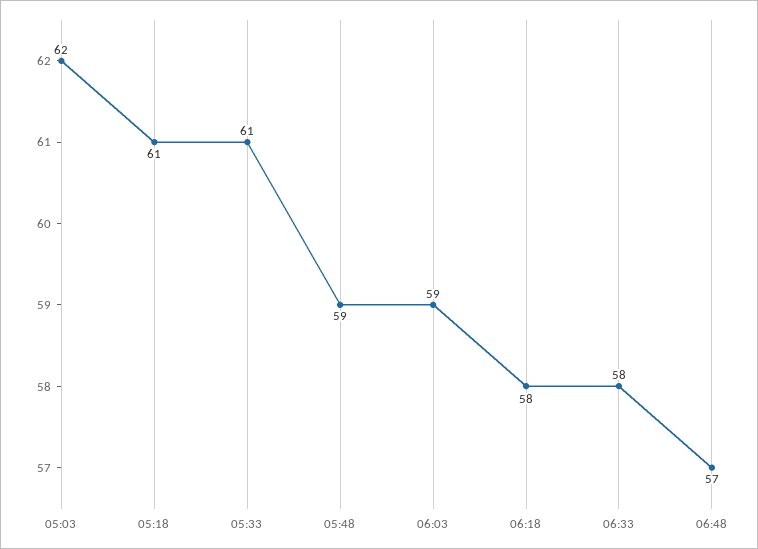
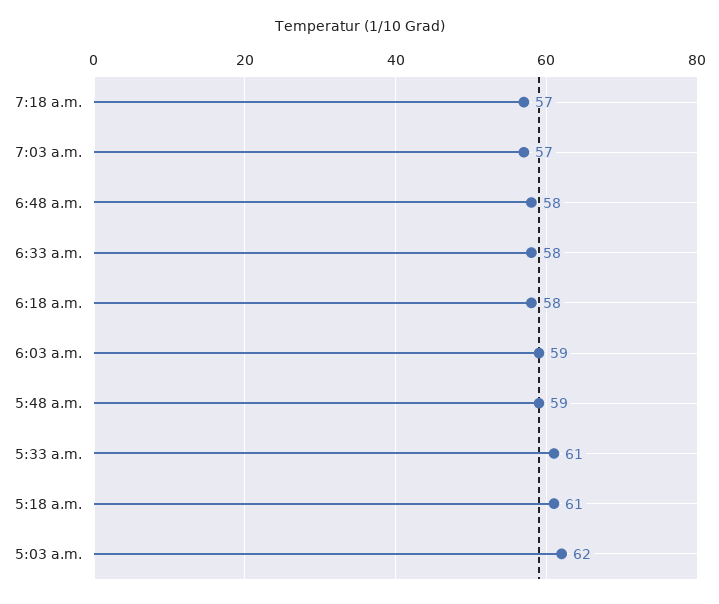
06:48: 57 -> 58
7:18 a.m.: none -> 57
7:03 a.m.: none -> 57

